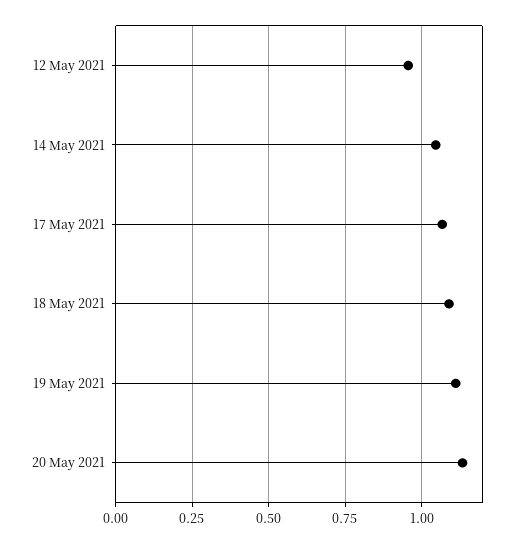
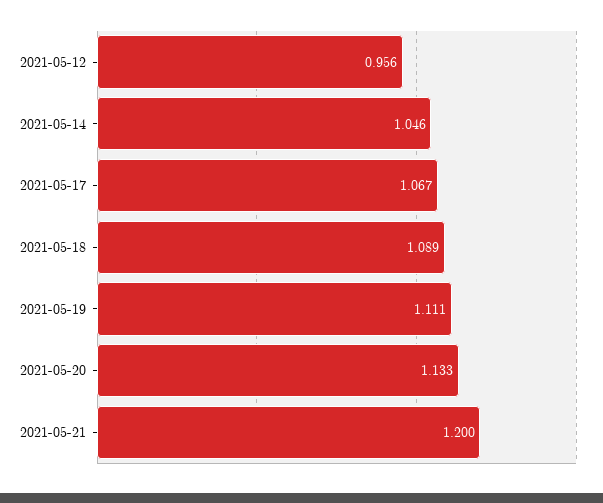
2021-05-21: none -> 1.2

